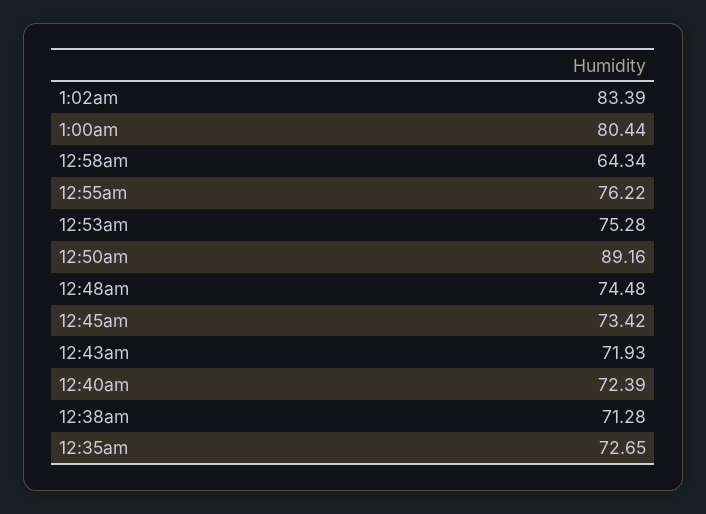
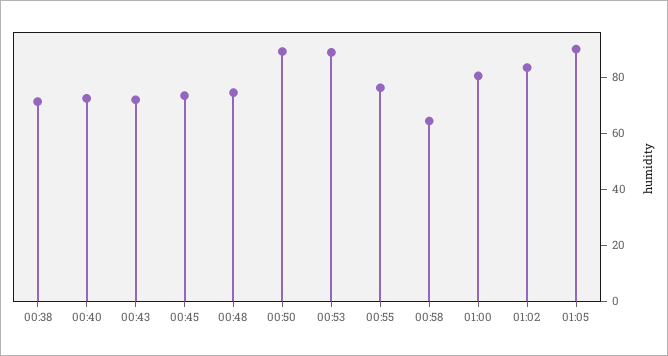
12:53am: 75.28 -> 90
12:35am: 72.65 -> none
01:05: none -> 90

